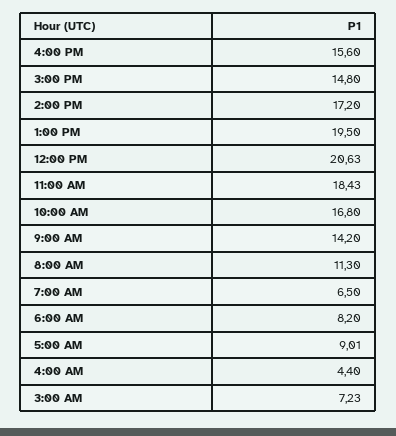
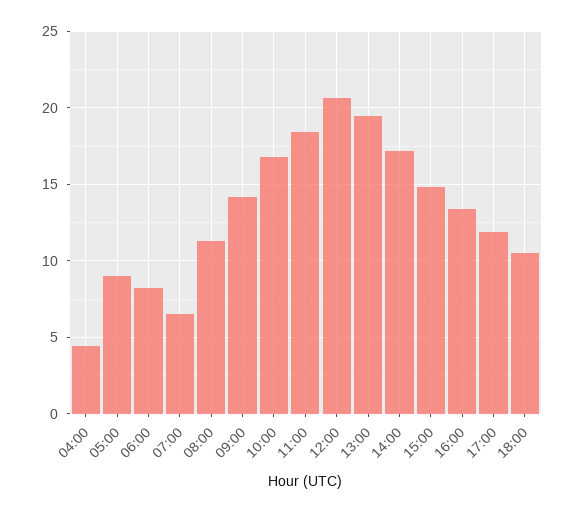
4:00 PM: 15.6 -> 13.5
3:00 AM: 7.23 -> none
17:00: none -> 12
18:00: none -> 10.5

